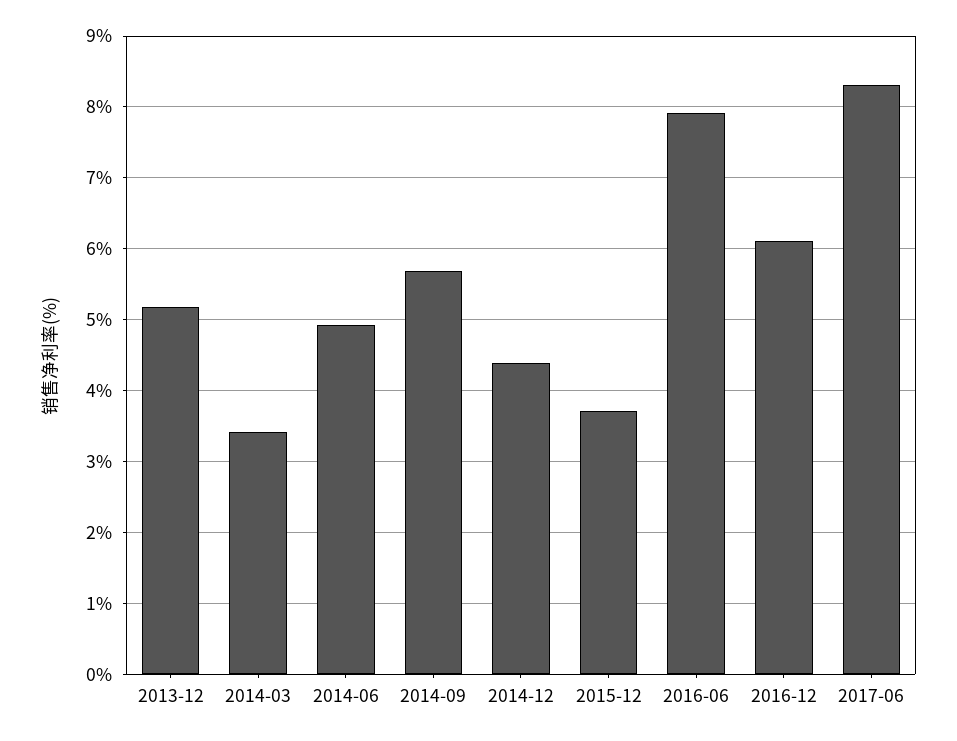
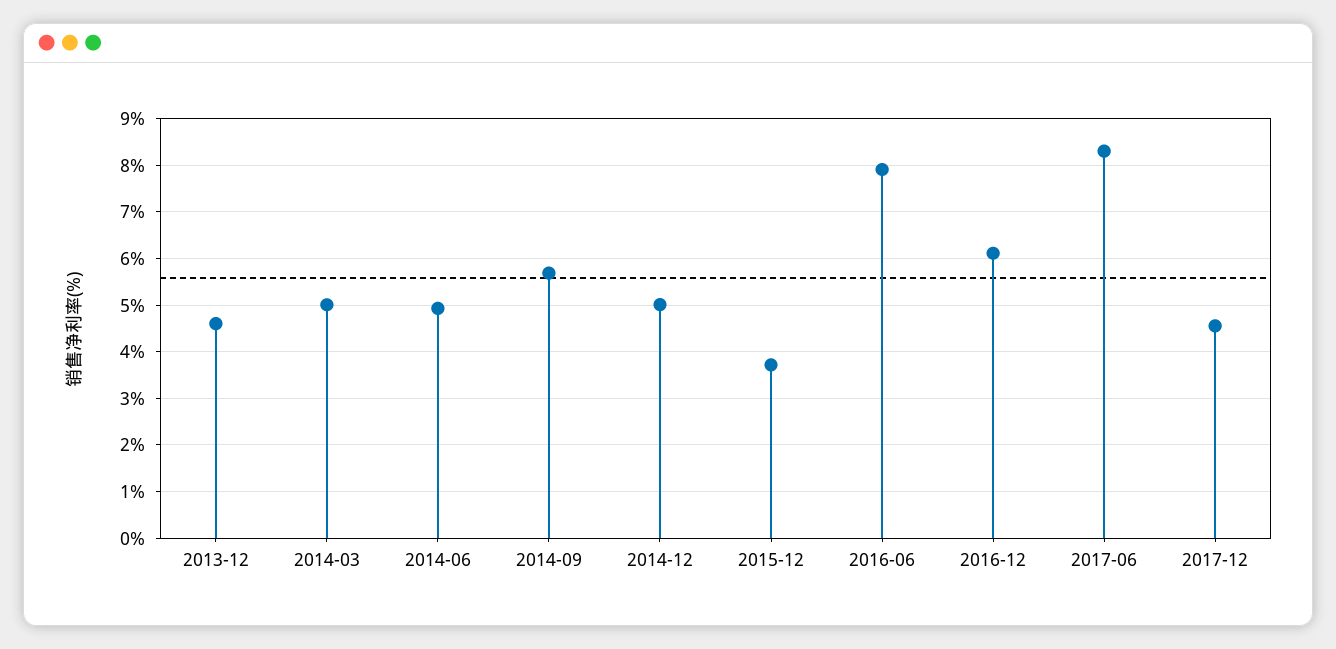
2013-12: 5.2 -> 4.6
2014-03: 3.4 -> 5
2014-12: 4.4 -> 5
2017-12: none -> 4.6

